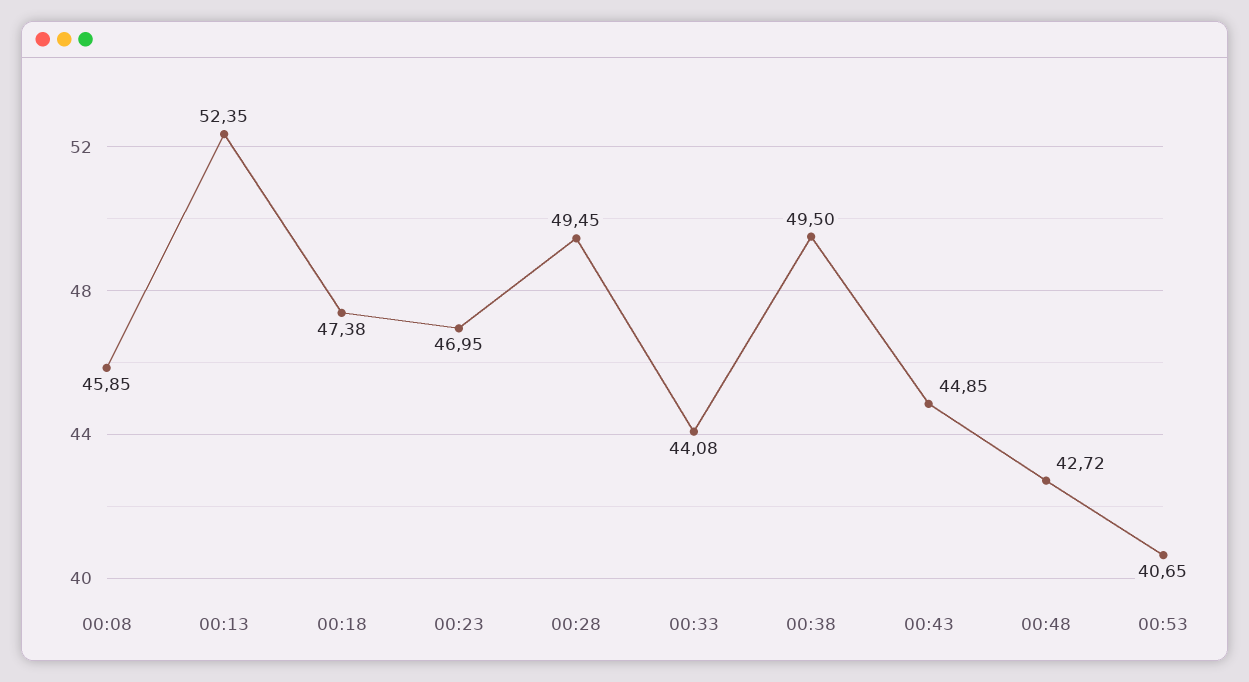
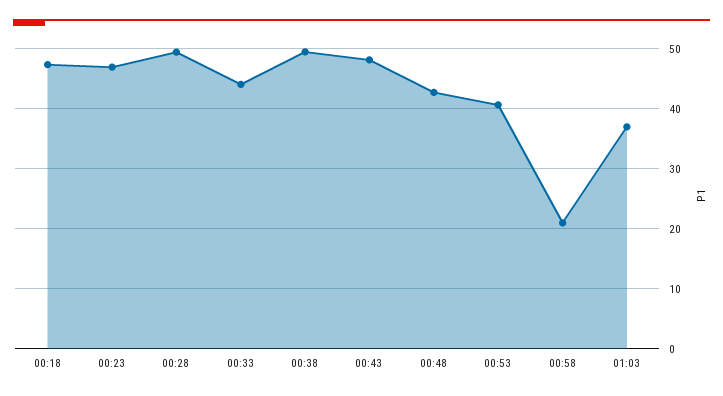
00:08: 45.85 -> none
00:13: 52.35 -> none
00:43: 44.85 -> 48
00:58: none -> 21
01:03: none -> 37

